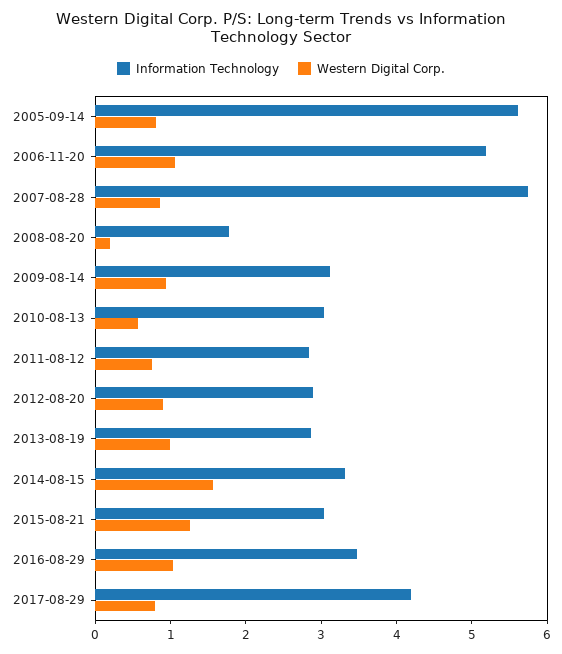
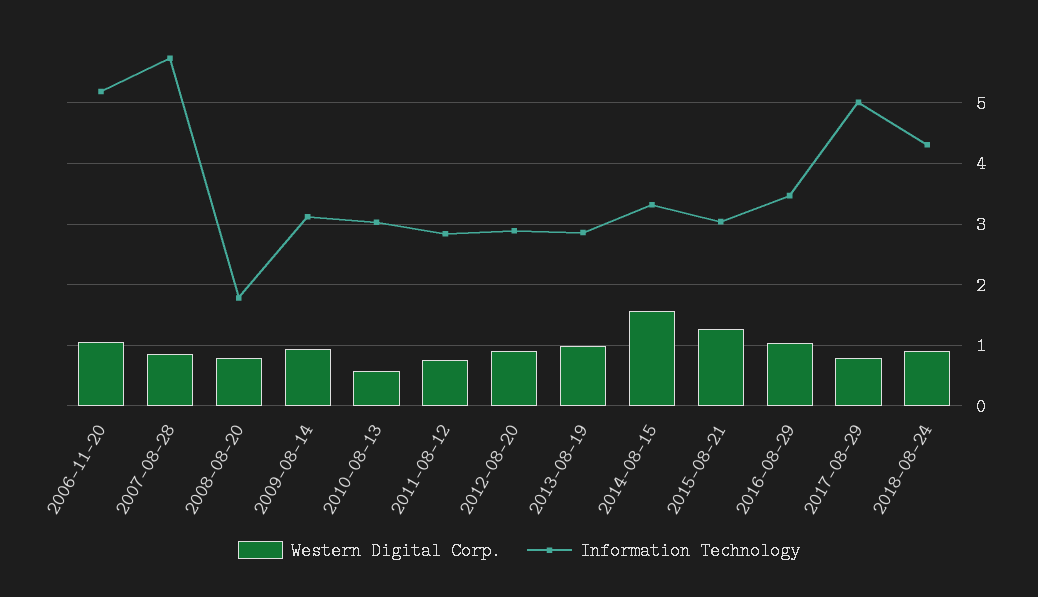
Information Technology, 2005-09-14: 5.6 -> none
Western Digital Corp., 2005-09-14: 0.8 -> none
Western Digital Corp., 2008-08-20: 0.2 -> 0.8
Information Technology, 2017-08-29: 4.2 -> 5
Western Digital Corp., 2018-08-24: none -> 0.9
Information Technology, 2018-08-24: none -> 4.3

